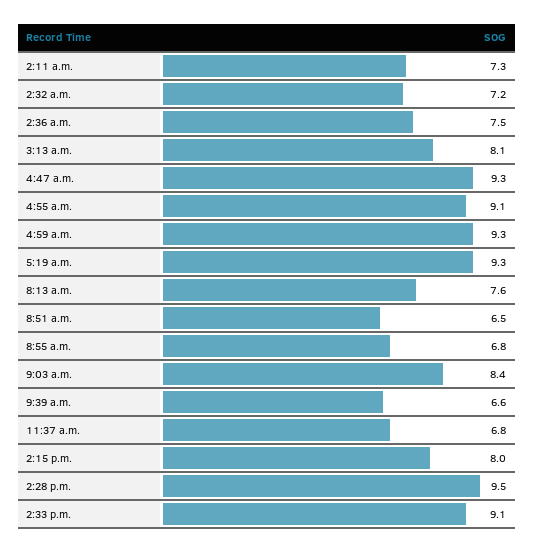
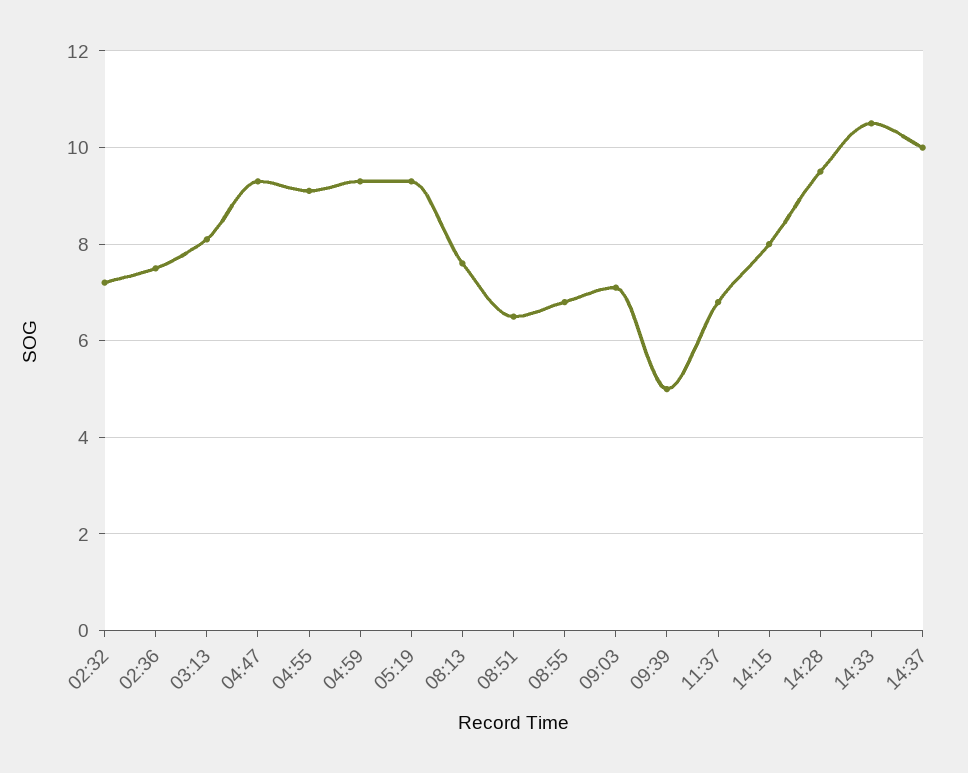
2:11 a.m.: 7.3 -> none
9:03 a.m.: 8.4 -> 7
9:39 a.m.: 6.6 -> 5
2:33 p.m.: 9.1 -> 10.5
14:37: none -> 10

